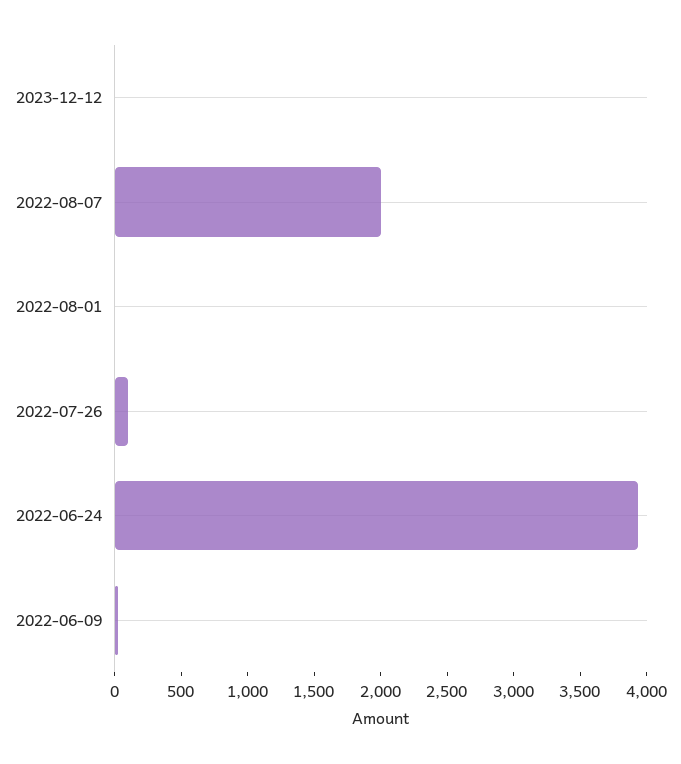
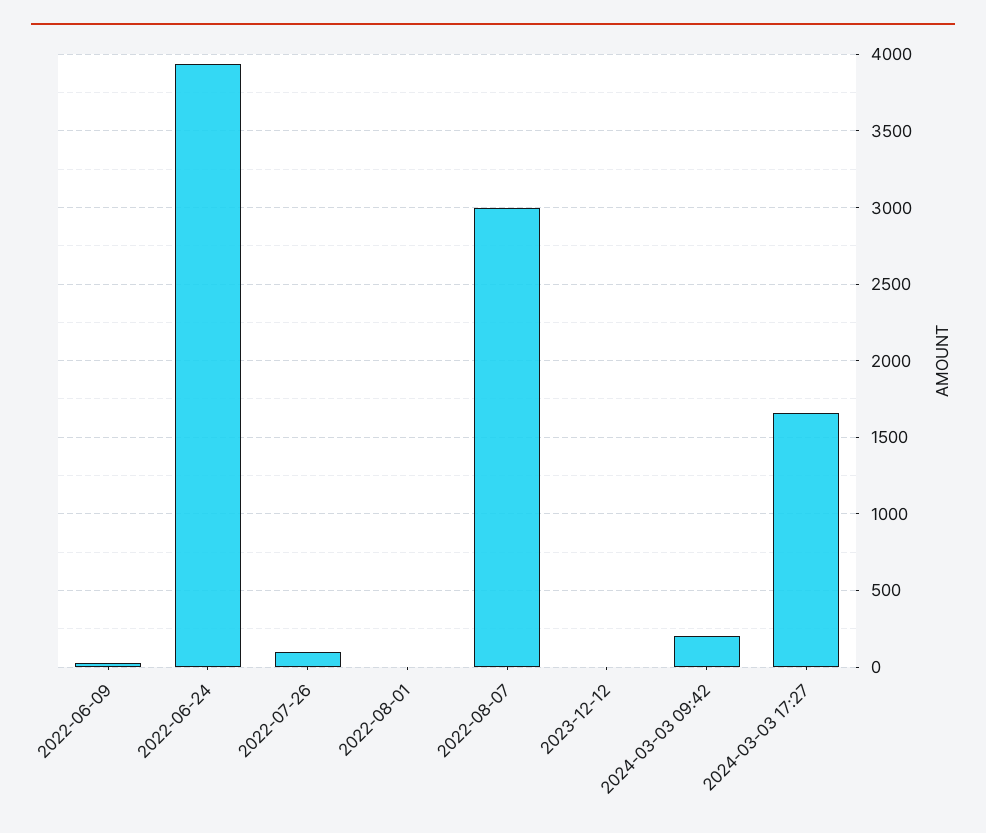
2022-08-07: 2000 -> 3000
2024-03-03 09:42: none -> 200
2024-03-03 17:27: none -> 1650

